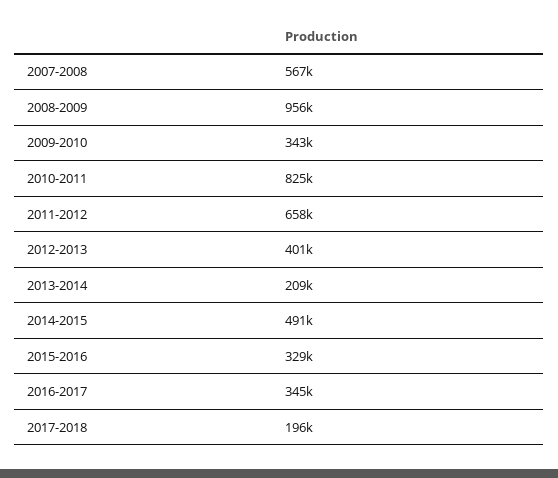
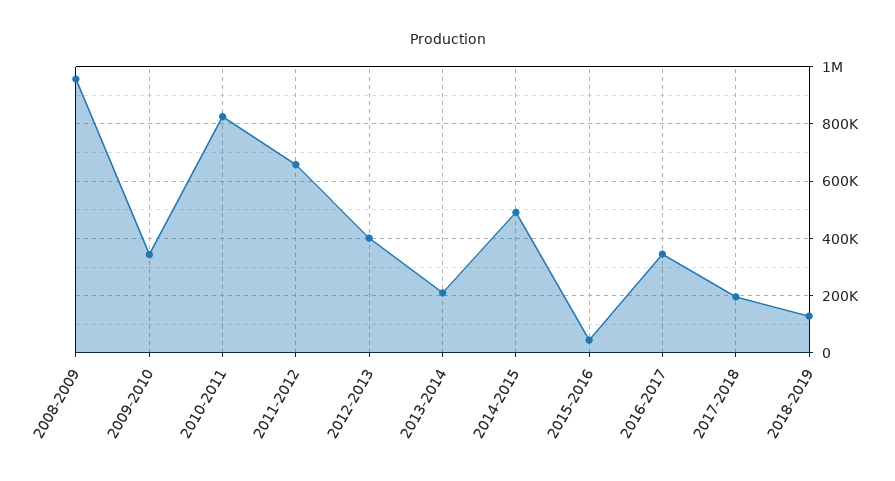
2007-2008: 567000 -> none
2015-2016: 329000 -> 50000
2018-2019: none -> 125000

